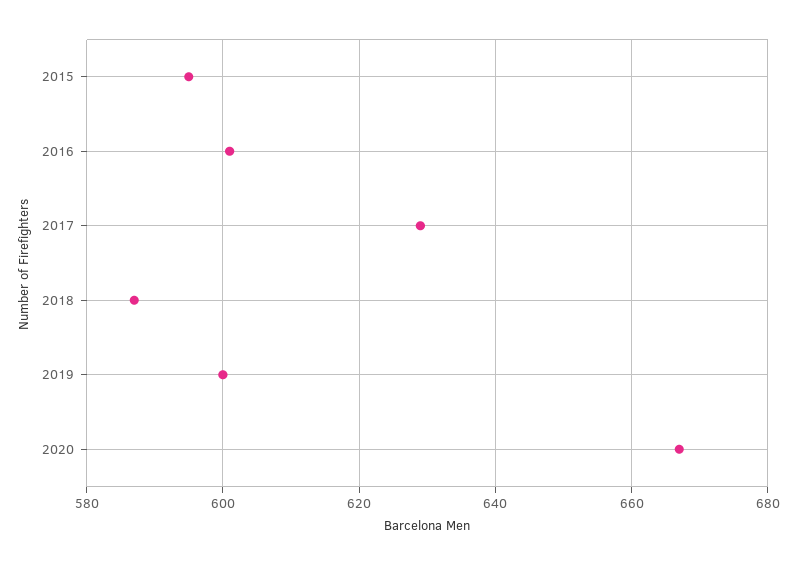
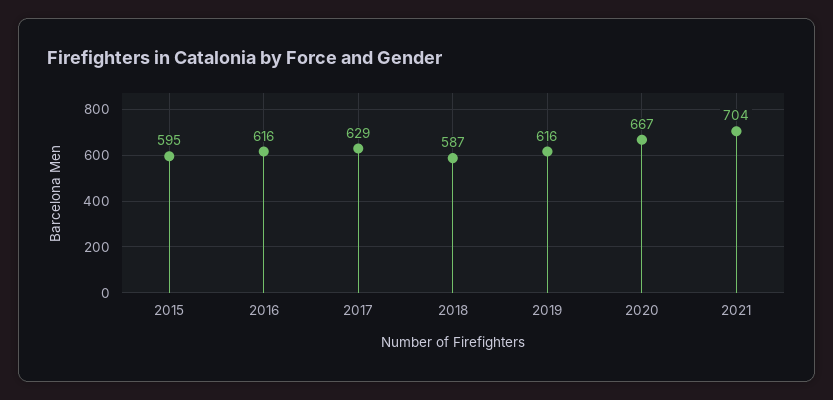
2016: 600 -> 616
2019: 600 -> 616
2021: none -> 704

